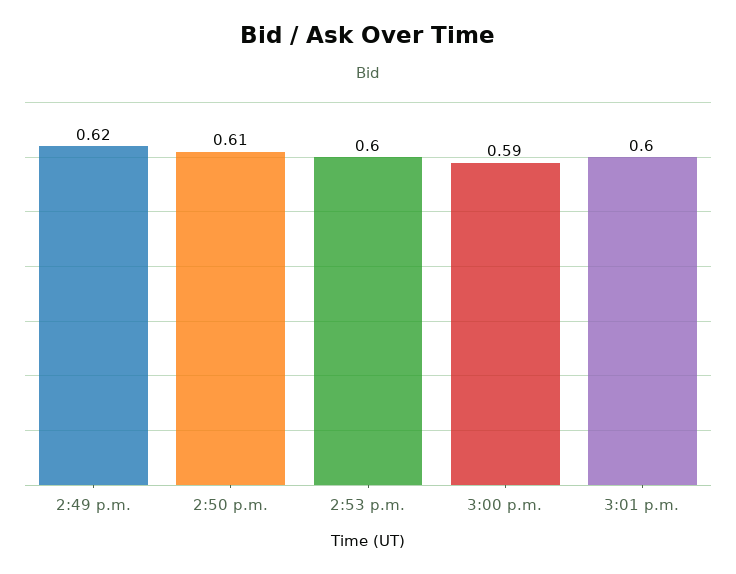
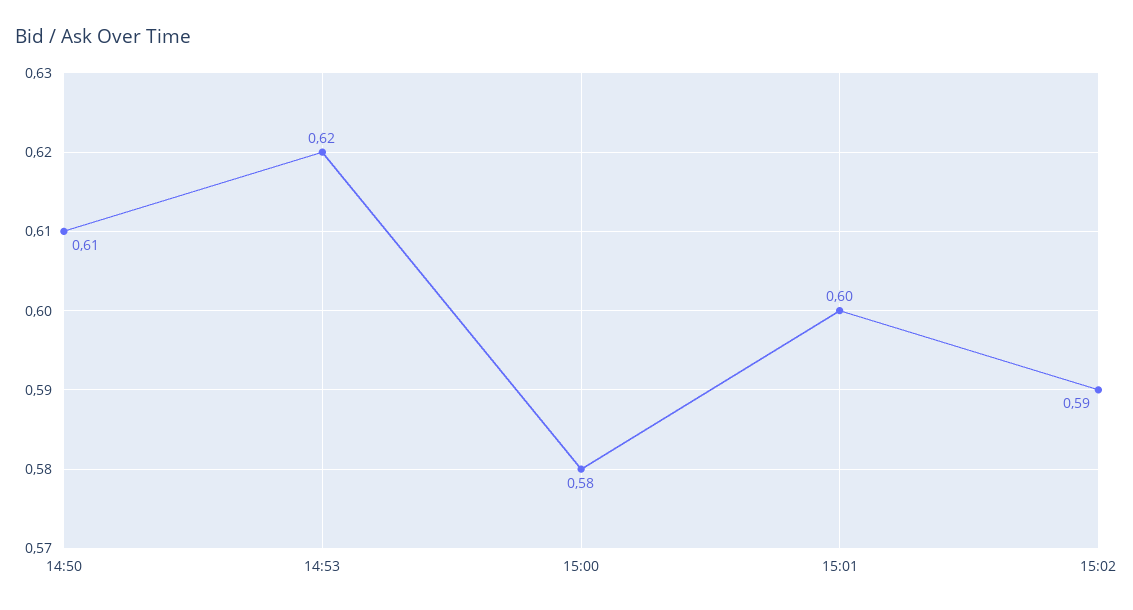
2:49 p.m.: 0.62 -> none
2:53 p.m.: 0.6 -> 0.62
3:00 p.m.: 0.59 -> 0.58
15:02: none -> 0.59

